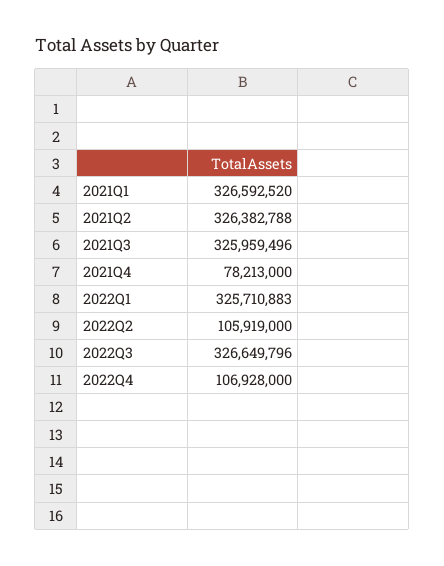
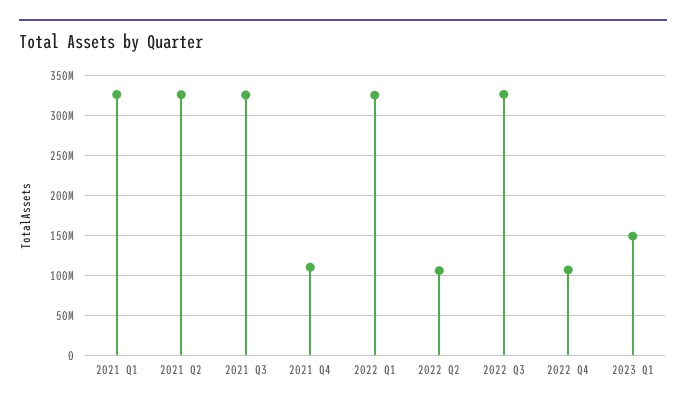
2021Q4: 78213000 -> 110000000
2023 Q1: none -> 150000000

